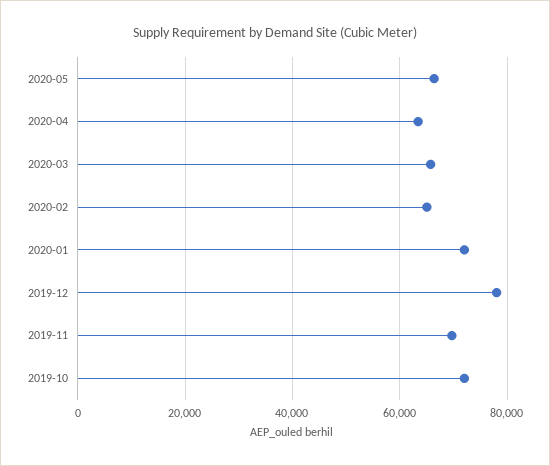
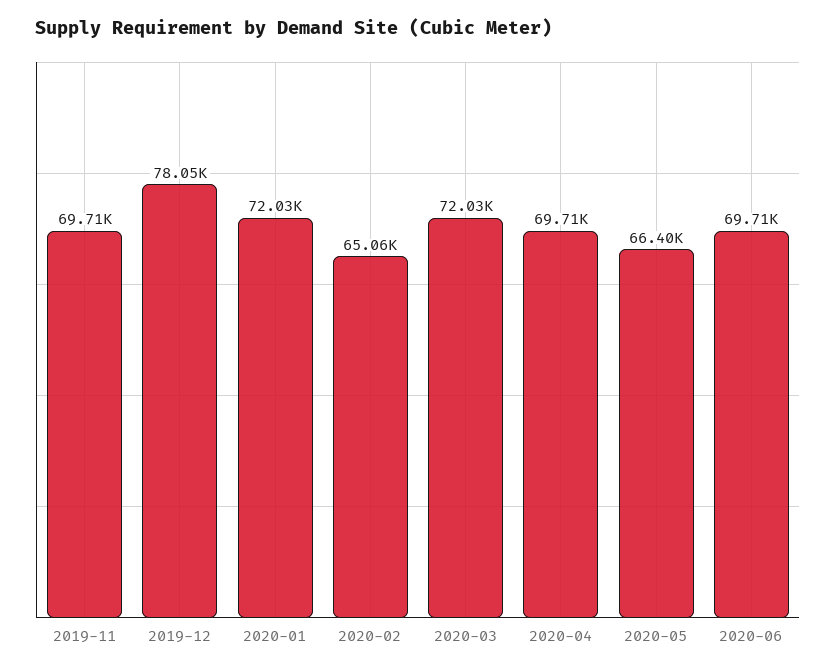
2020-04: 64000 -> 69710
2020-03: 66000 -> 72030
2019-10: 72000 -> none
2020-06: none -> 69710

